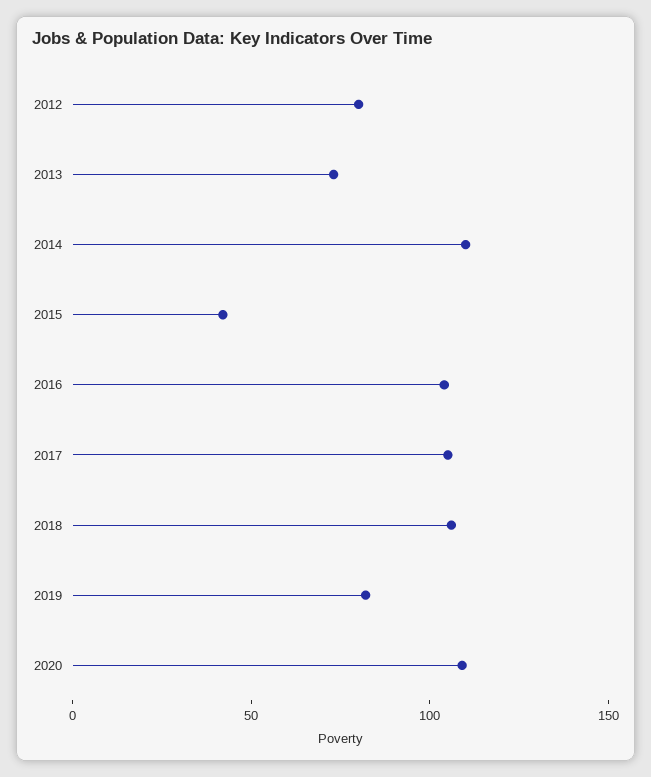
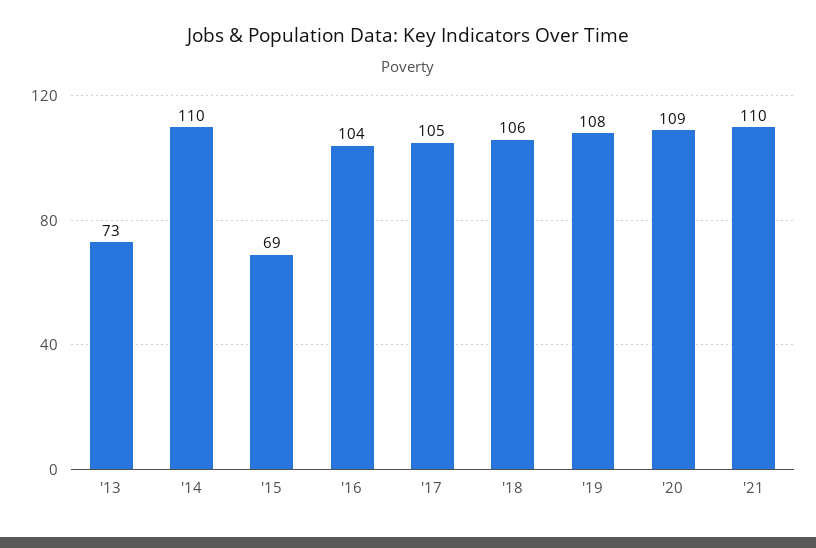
2012: 80 -> none
2015: 40 -> 69
2019: 80 -> 108
'21: none -> 110

